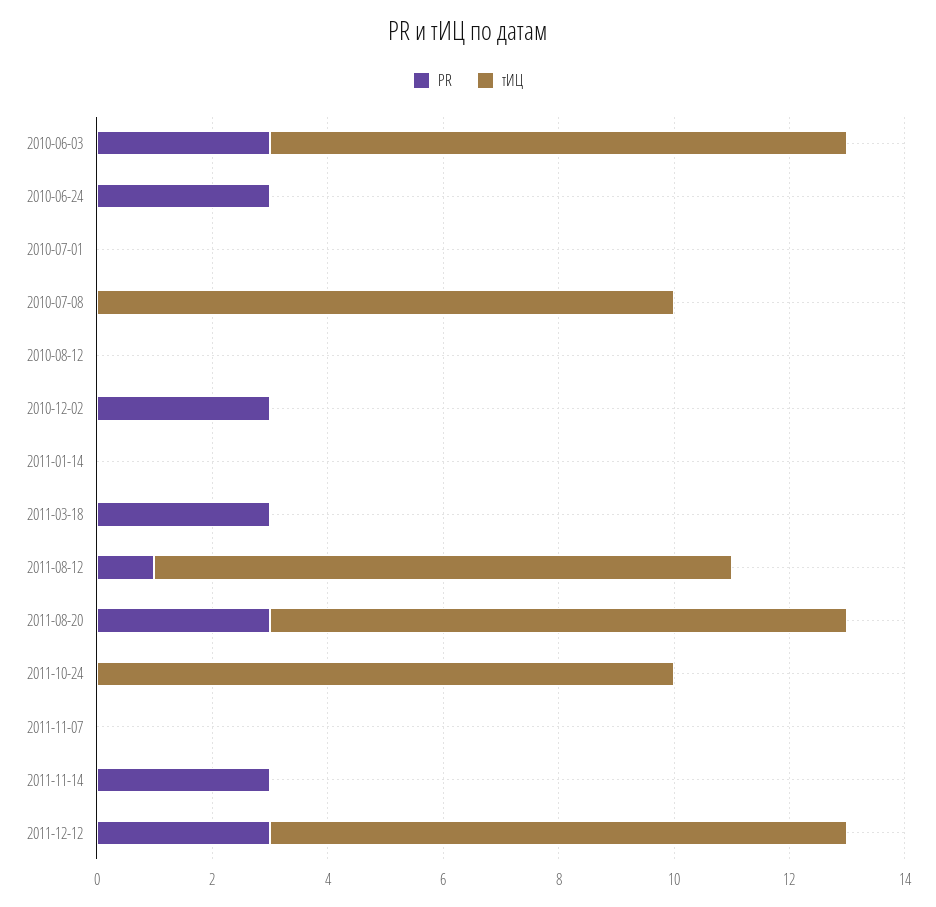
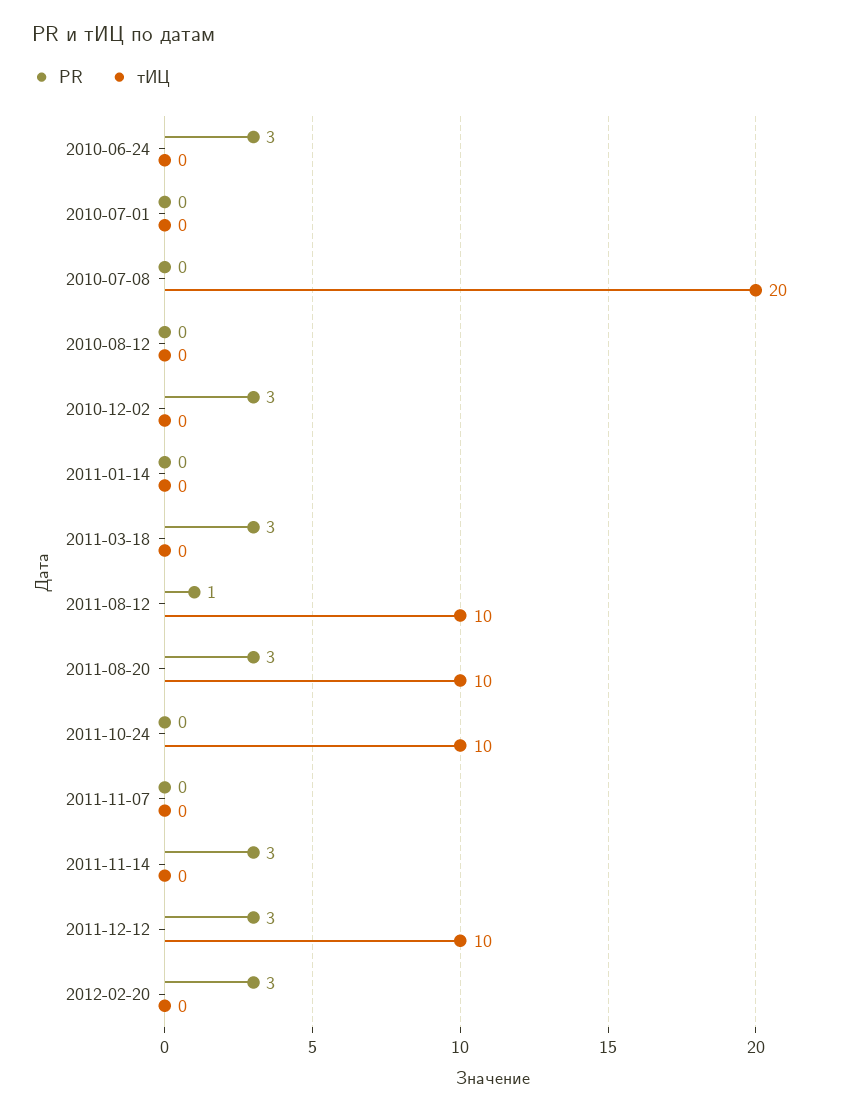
PR, 2010-06-03: 3 -> none
тИЦ, 2010-06-03: 10 -> none
тИЦ, 2010-07-08: 10 -> 20
PR, 2012-02-20: none -> 3
тИЦ, 2012-02-20: none -> 0

